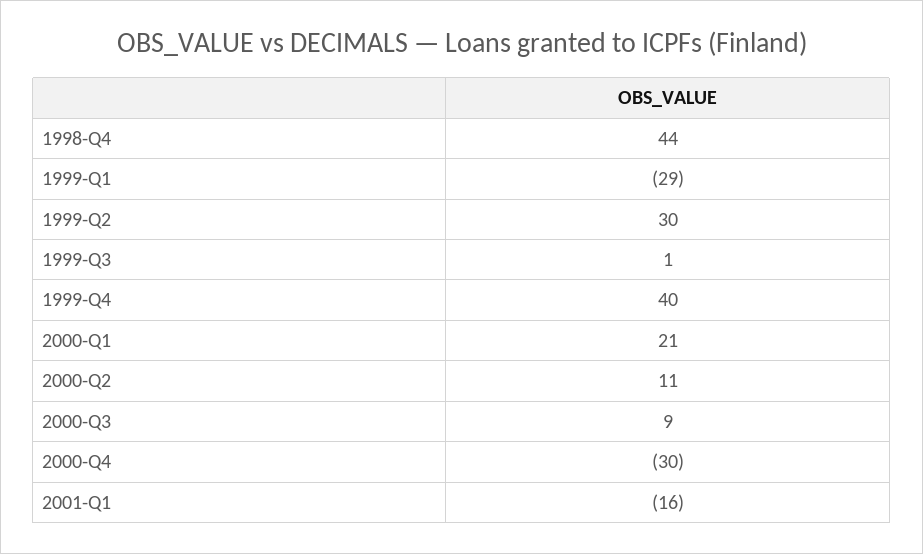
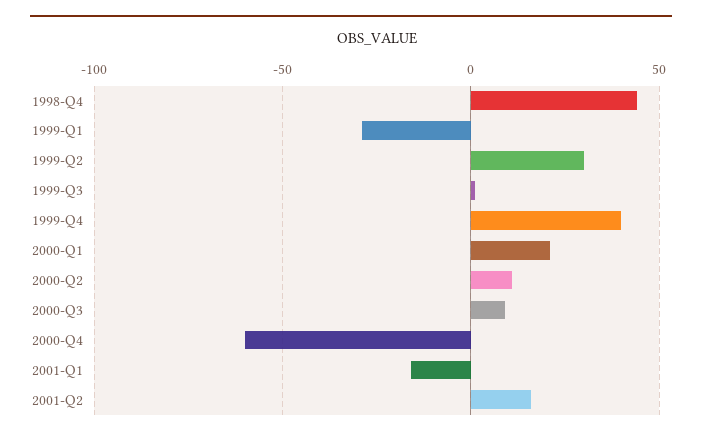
2000-Q4: -30 -> -60
2001-Q2: none -> 15

